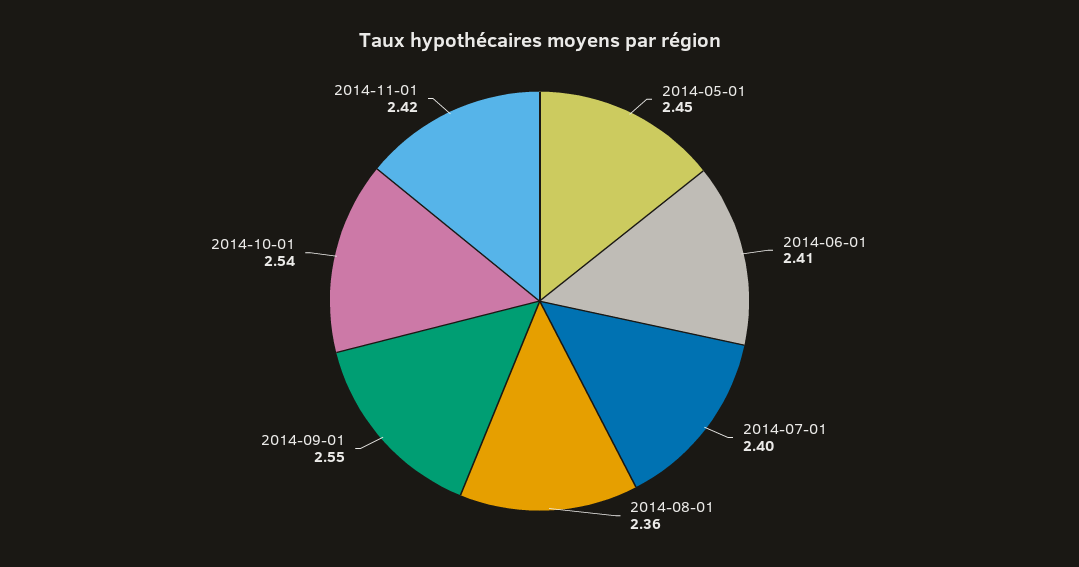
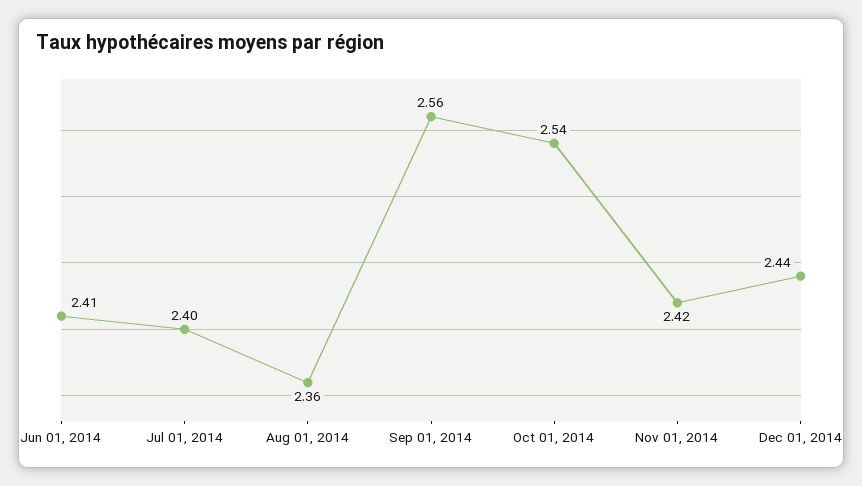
2014-05-01: 2.45 -> none
2014-09-01: 2.55 -> 2.56
Dec 01, 2014: none -> 2.44

